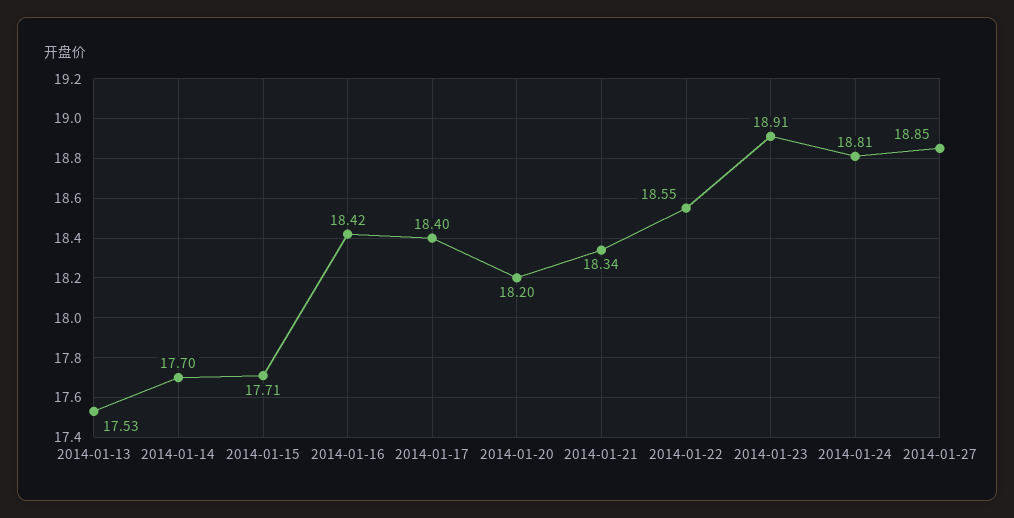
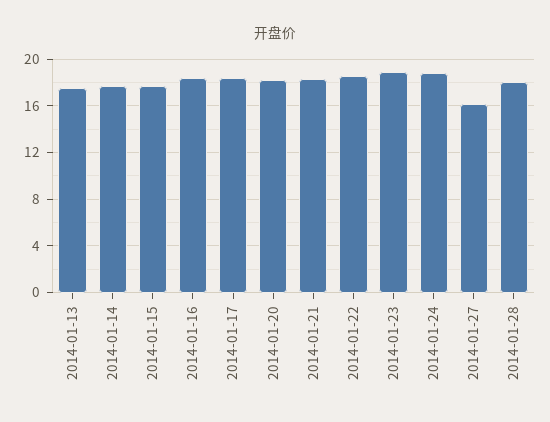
2014-01-27: 18.85 -> 16
2014-01-28: none -> 18

